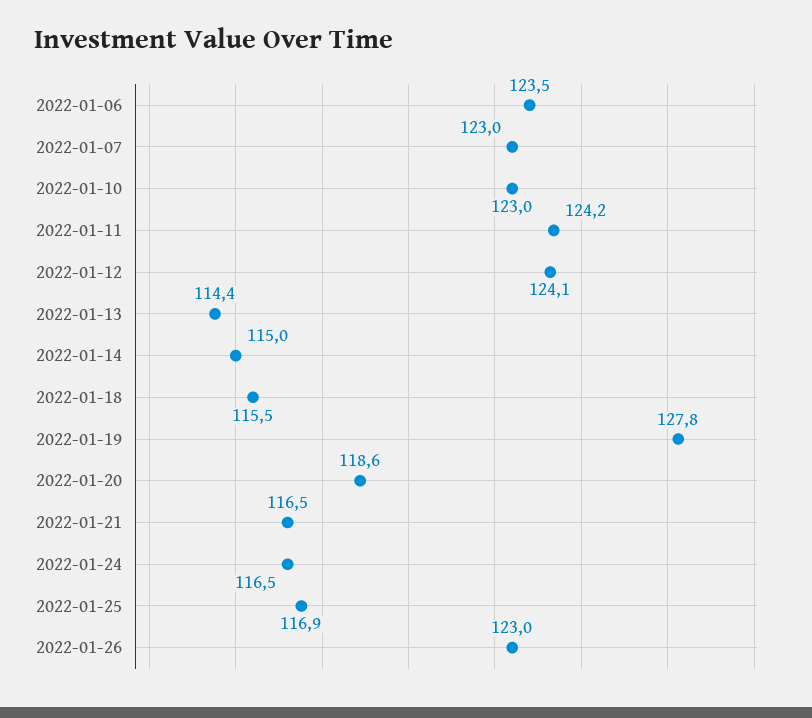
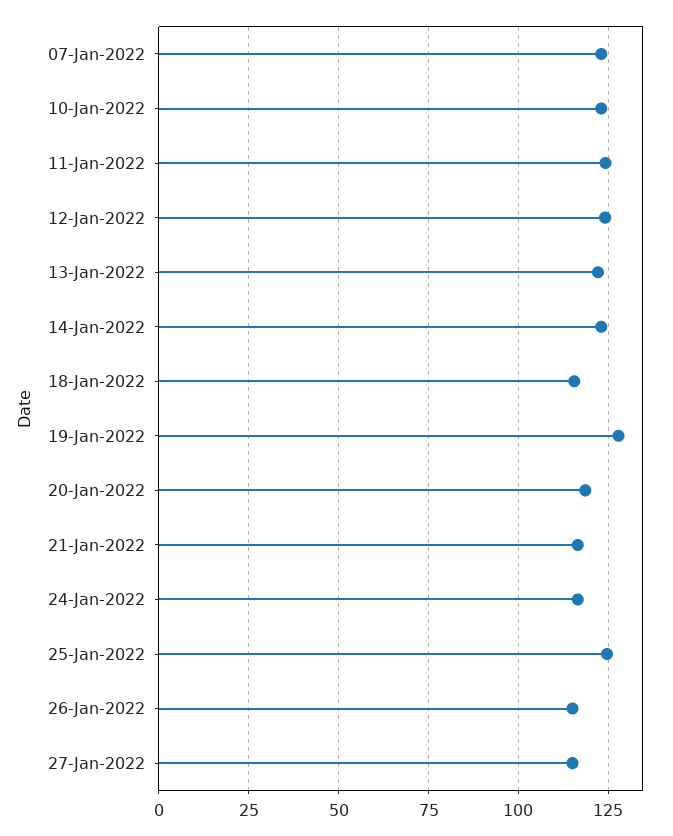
2022-01-06: 123.5 -> none
2022-01-13: 114.4 -> 122.5
2022-01-14: 115 -> 122.5
2022-01-25: 116.9 -> 125
2022-01-26: 123 -> 115
27-Jan-2022: none -> 115

